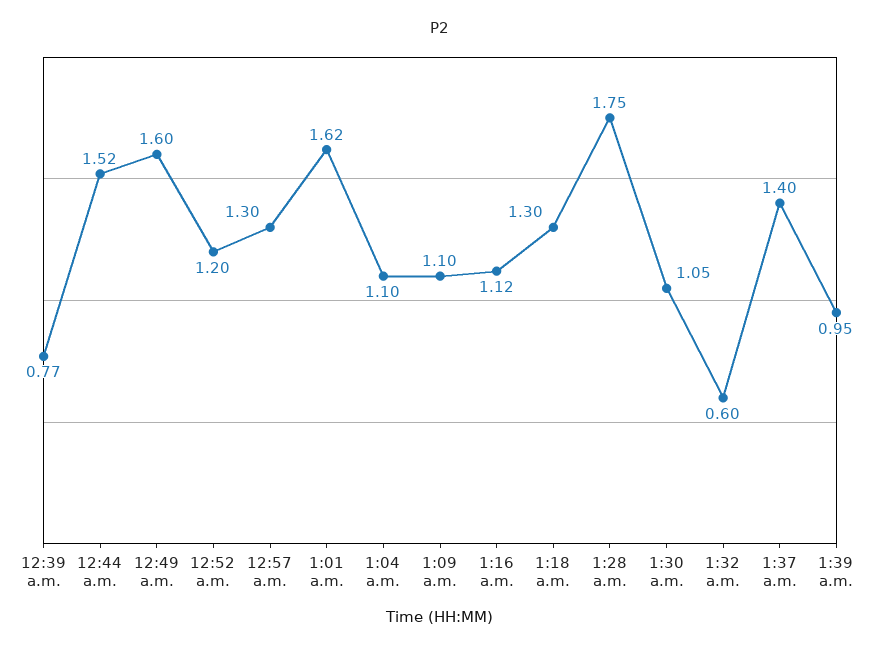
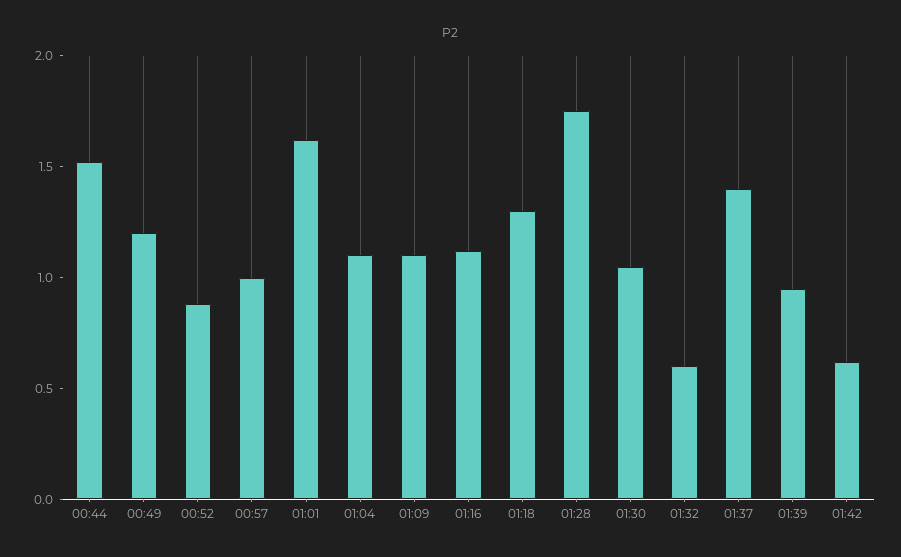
12:39 a.m.: 0.77 -> none
12:49 a.m.: 1.6 -> 1.2
12:52 a.m.: 1.2 -> 0.9
12:57 a.m.: 1.3 -> 1
01:42: none -> 0.6

